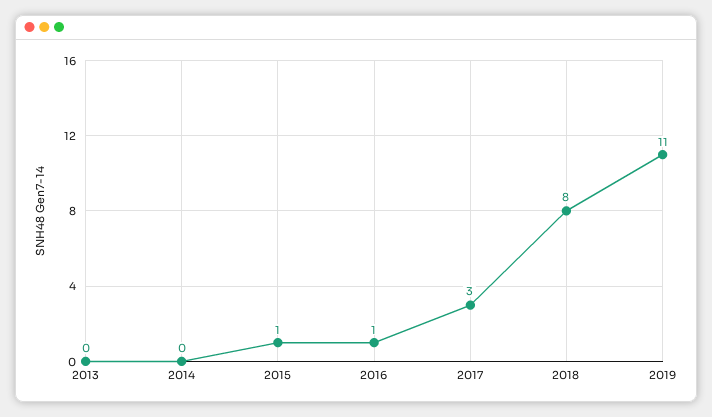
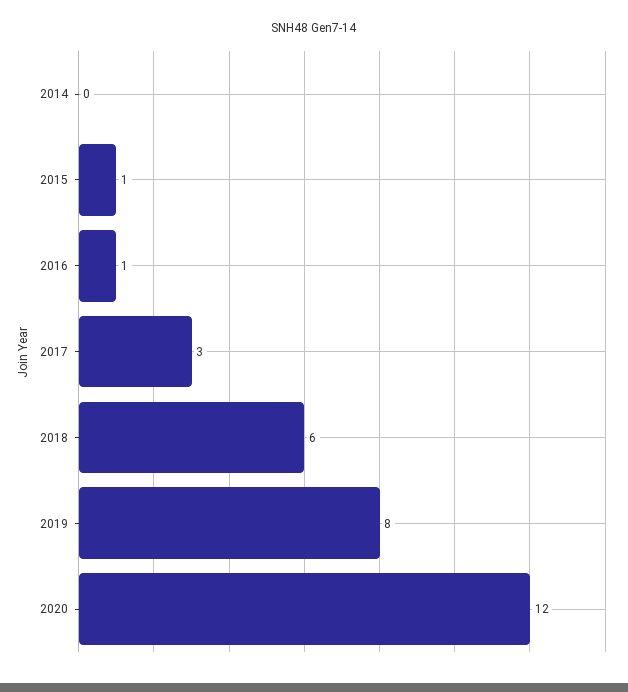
2013: 0 -> none
2018: 8 -> 6
2019: 11 -> 8
2020: none -> 12

